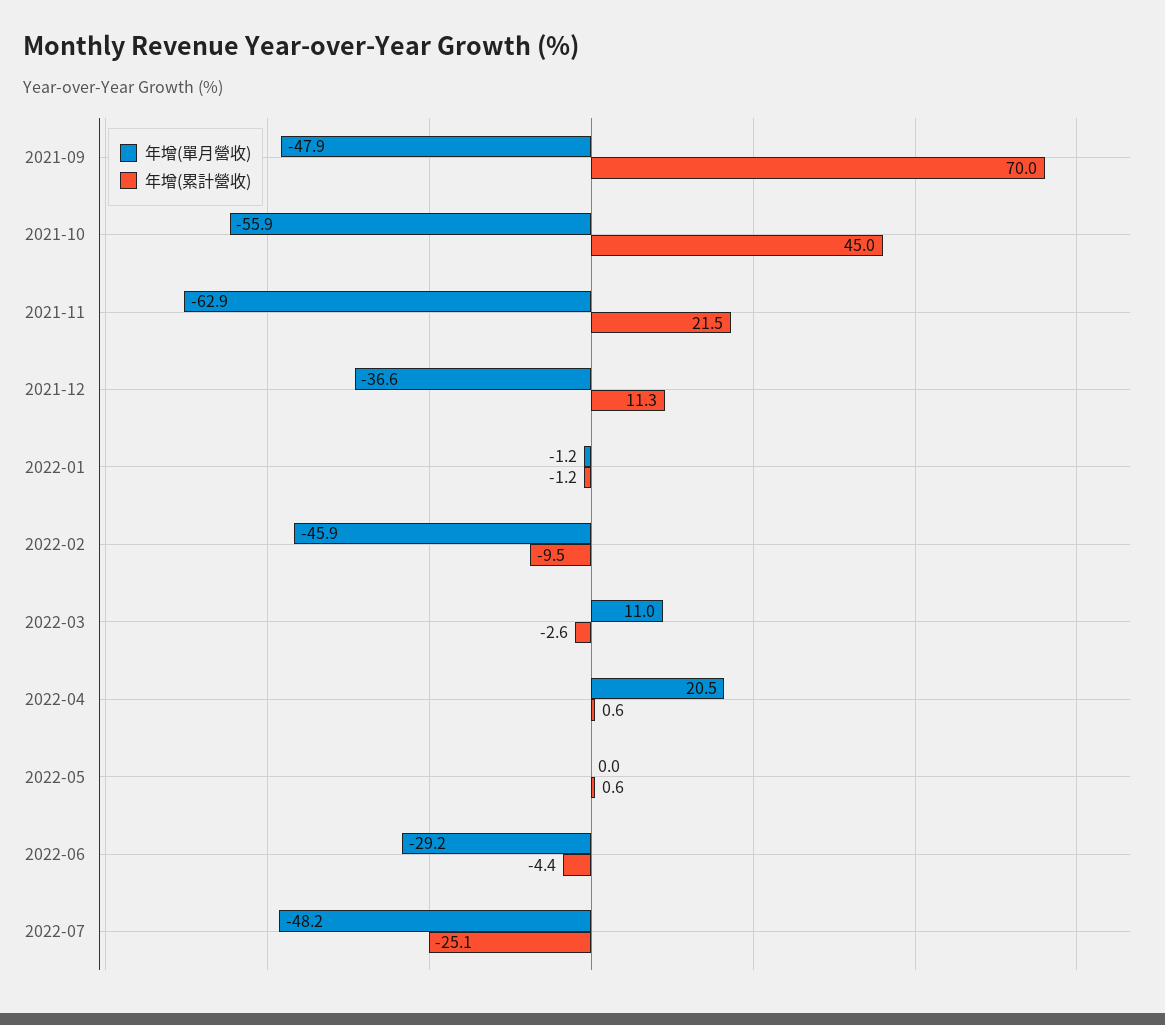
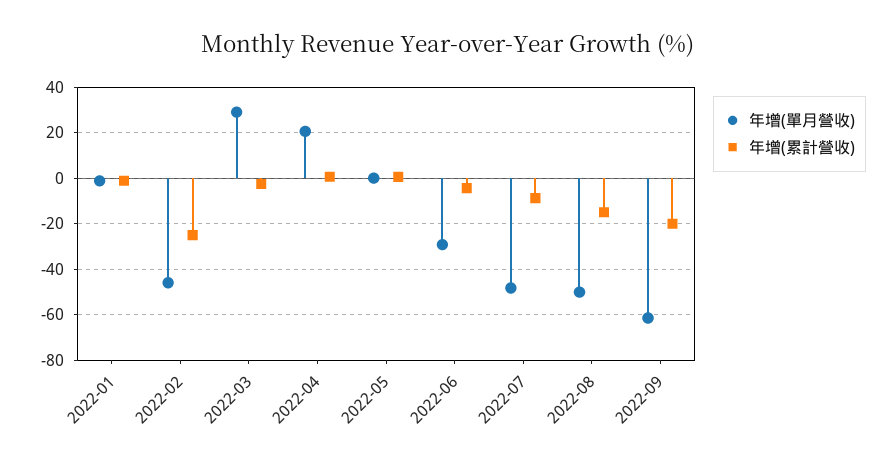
年增(單月營收), 2021-09: -47.9 -> none
年增(累計營收), 2021-09: 70 -> none
年增(單月營收), 2021-10: -55.9 -> none
年增(累計營收), 2021-10: 45 -> none
年增(單月營收), 2021-11: -62.9 -> none
年增(累計營收), 2021-11: 21.5 -> none
年增(單月營收), 2021-12: -36.6 -> none
年增(累計營收), 2021-12: 11.3 -> none
年增(累計營收), 2022-02: -9.5 -> -25
年增(單月營收), 2022-03: 11 -> 30
年增(累計營收), 2022-07: -25.1 -> -10
年增(單月營收), 2022-08: none -> -50
年增(累計營收), 2022-08: none -> -15
年增(單月營收), 2022-09: none -> -60
年增(累計營收), 2022-09: none -> -20

